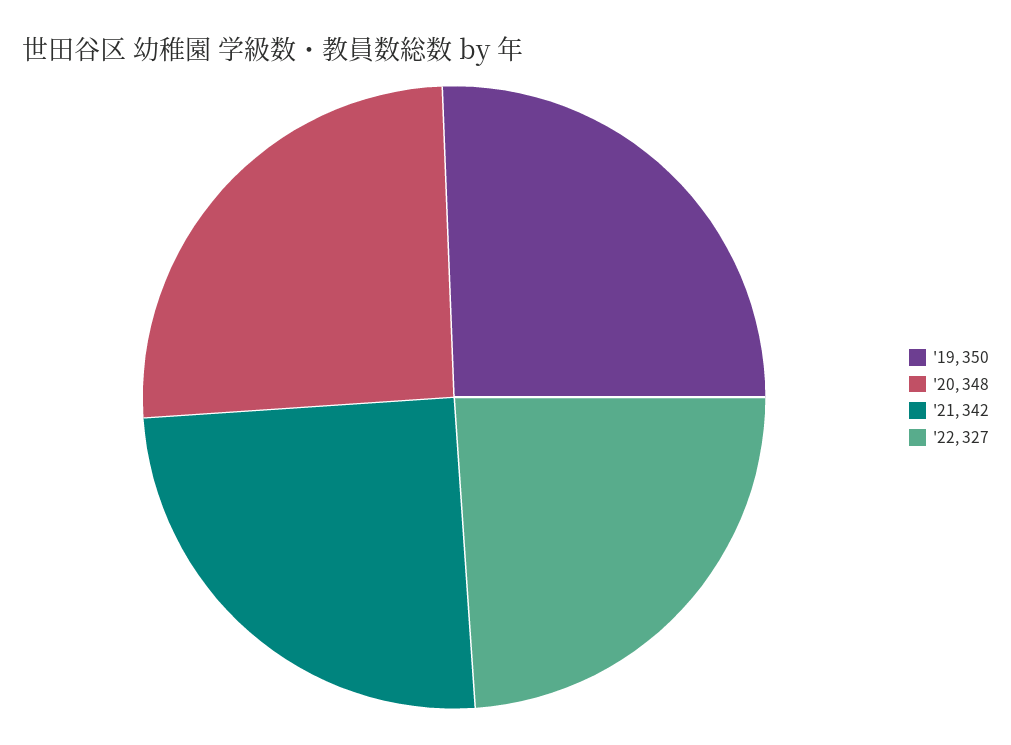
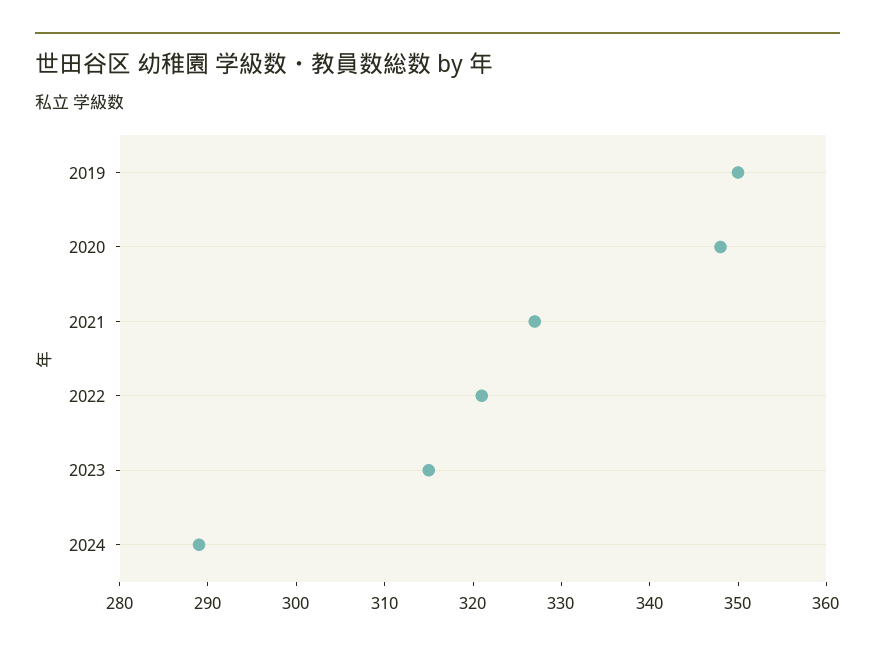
'21: 342 -> 327
'22: 327 -> 321
2023: none -> 315
2024: none -> 289

